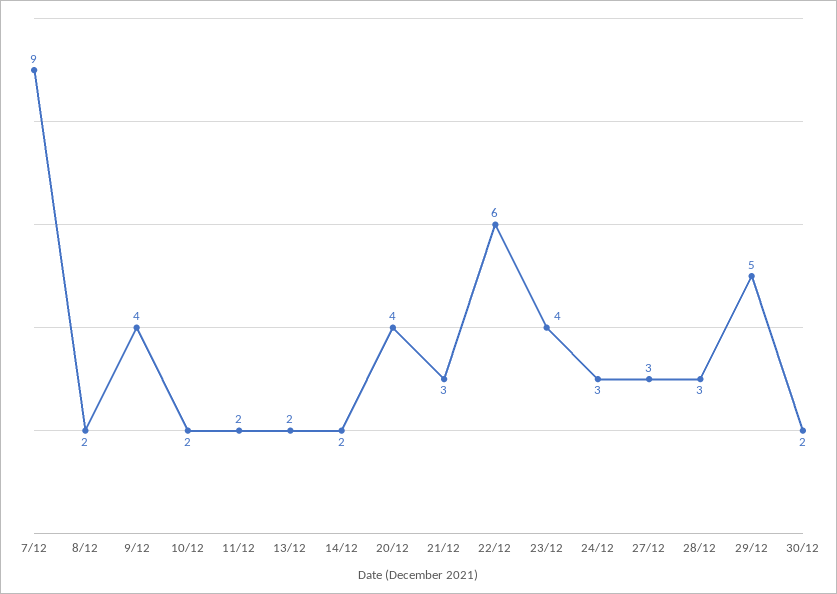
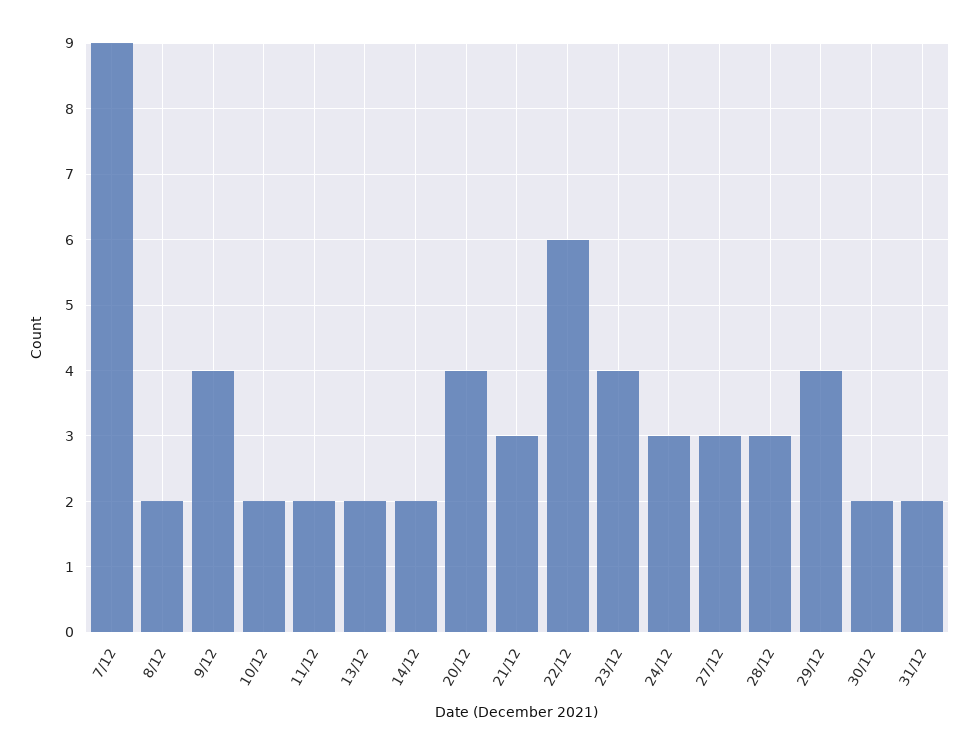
29/12: 5 -> 4
31/12: none -> 2

